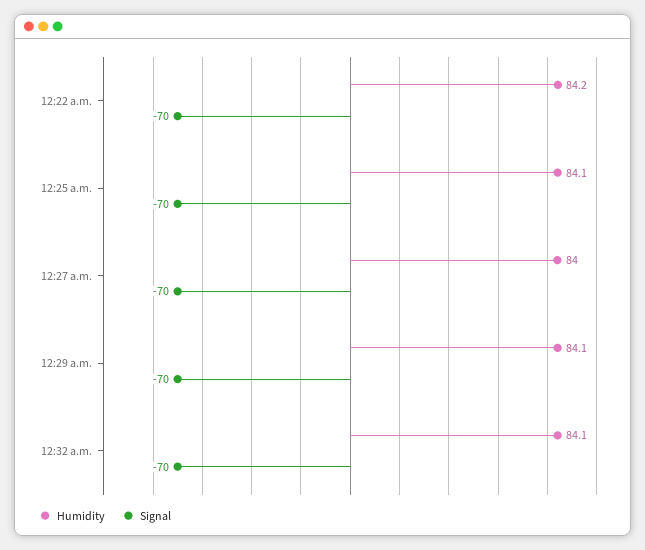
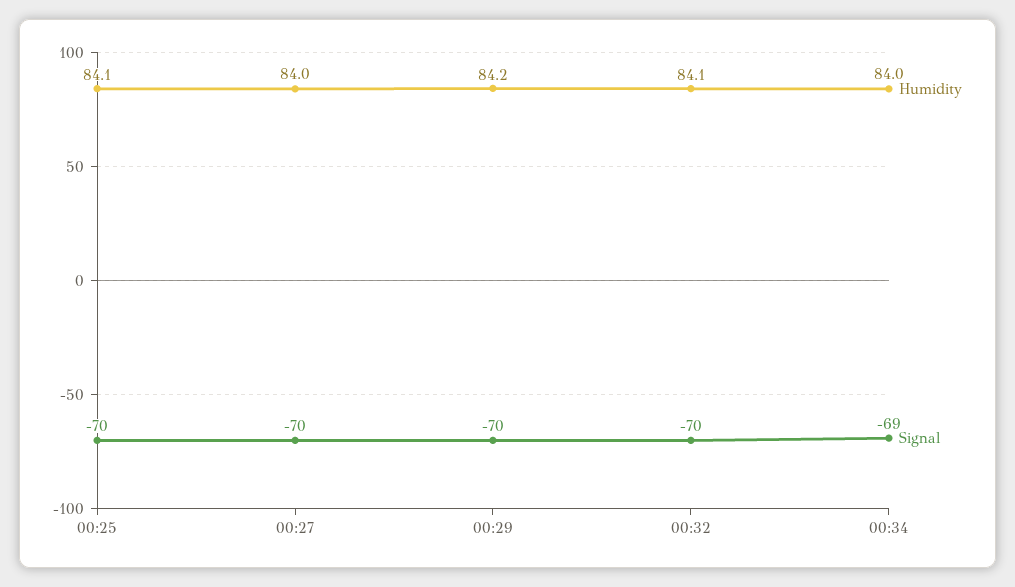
Humidity, 12:22 a.m.: 84.2 -> none
Signal, 12:22 a.m.: -70 -> none
Humidity, 12:29 a.m.: 84.1 -> 84.2
Humidity, 00:34: none -> 84
Signal, 00:34: none -> -69

